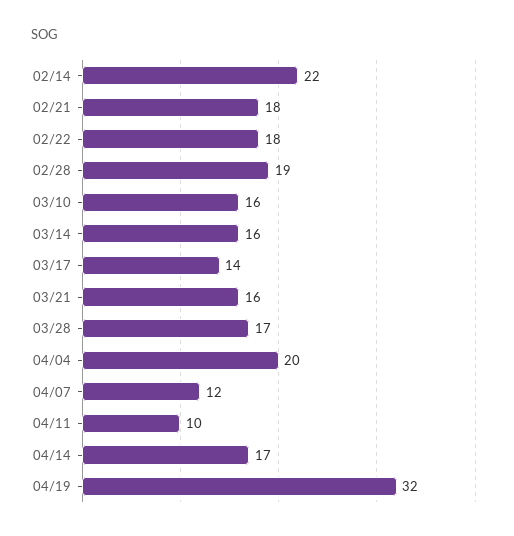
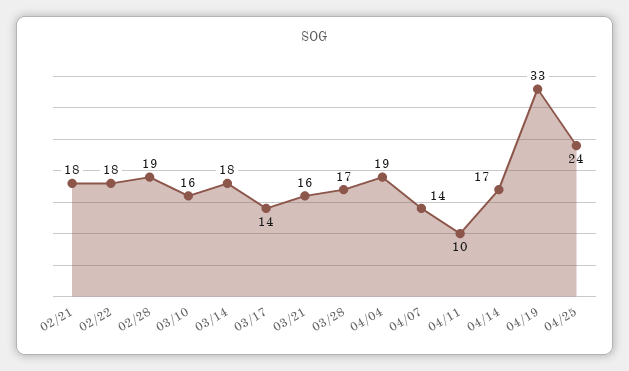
02/14: 22 -> none
03/14: 16 -> 18
04/04: 20 -> 19
04/07: 12 -> 14
04/19: 32 -> 33
04/25: none -> 24

